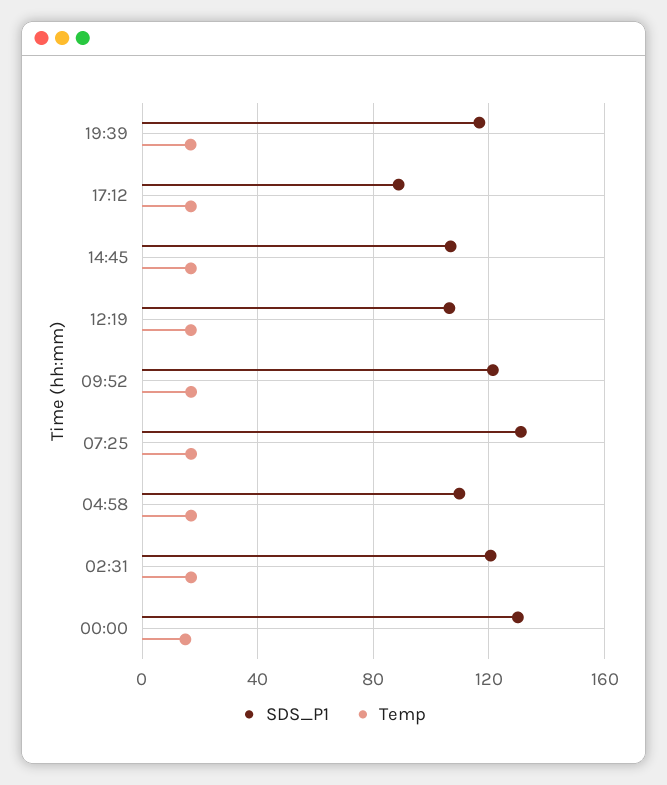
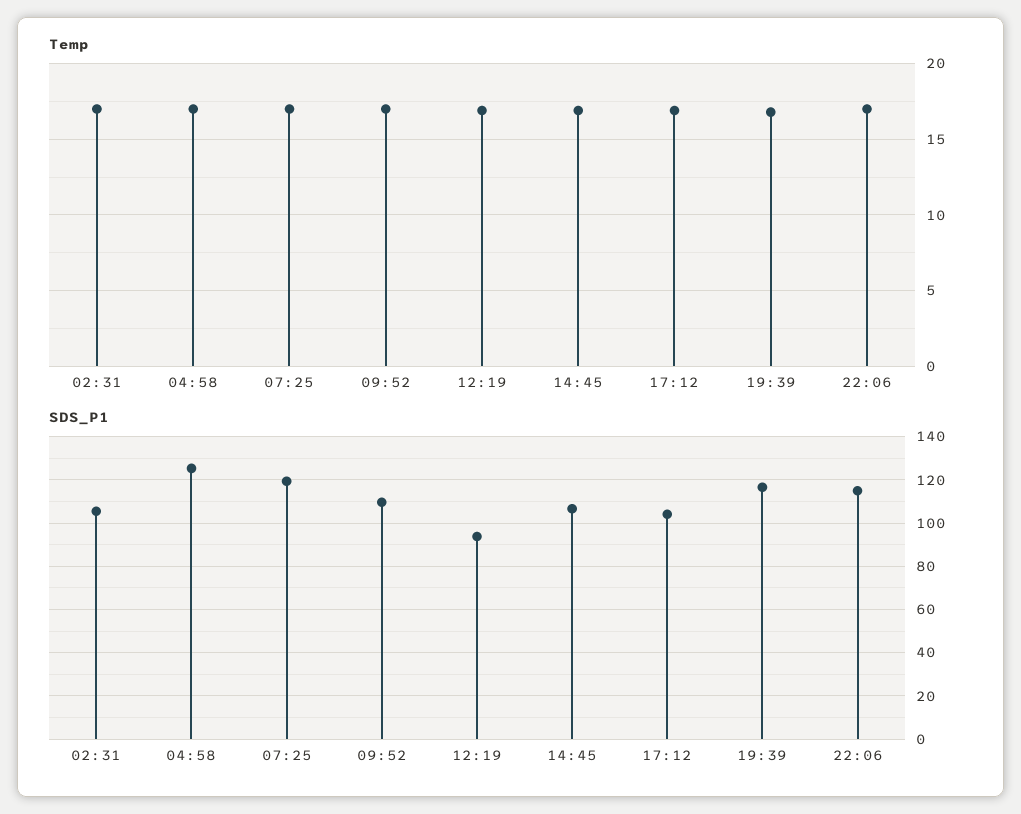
SDS_P1, 17:12: 90 -> 105
SDS_P1, 12:19: 105 -> 95
SDS_P1, 09:52: 120 -> 110
SDS_P1, 07:25: 130 -> 120
SDS_P1, 04:58: 110 -> 125
SDS_P1, 02:31: 120 -> 105
SDS_P1, 00:00: 130 -> none
Temp, 00:00: 15 -> none
Temp, 22:06: none -> 17
SDS_P1, 22:06: none -> 115

